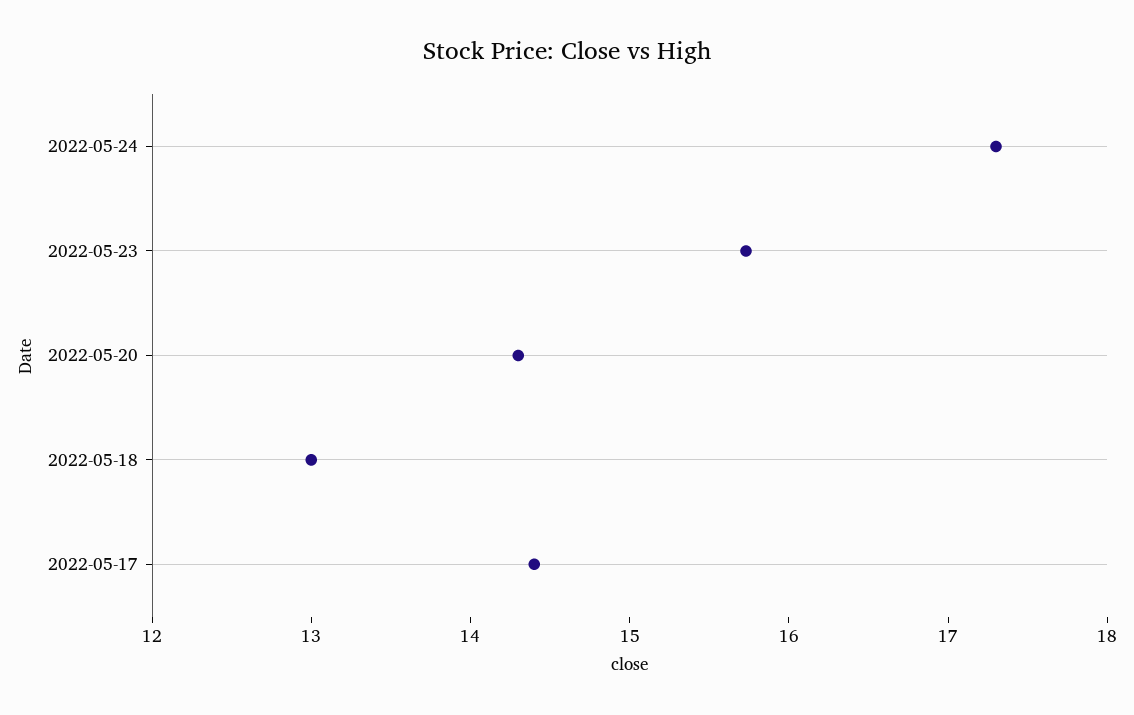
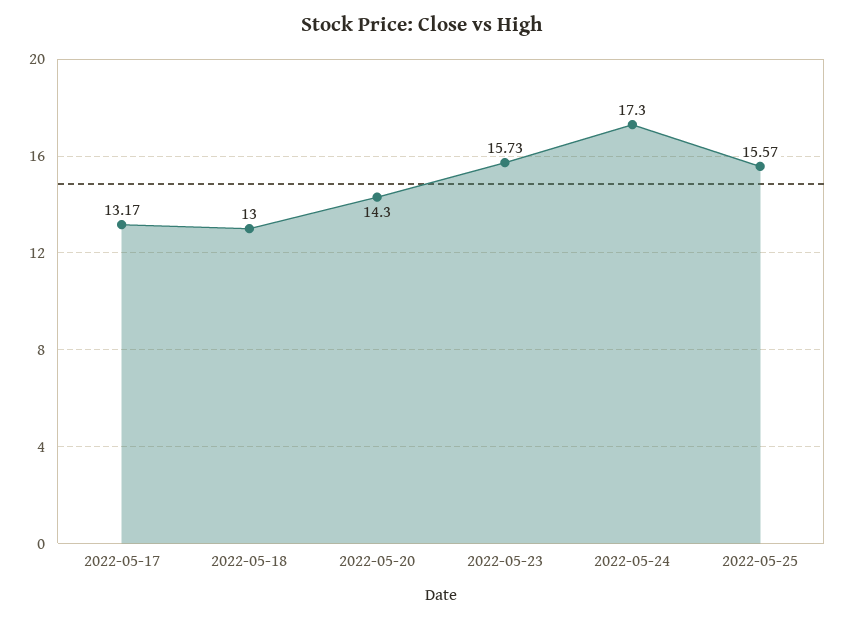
2022-05-17: 14.4 -> 13.17
2022-05-25: none -> 15.57

